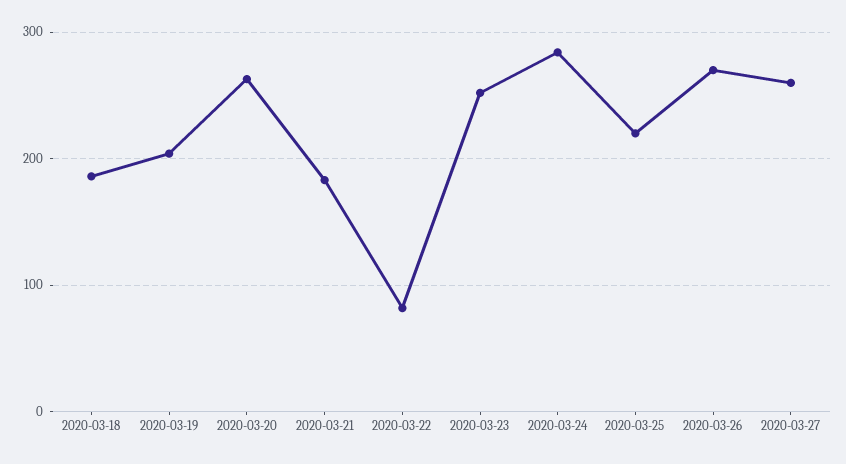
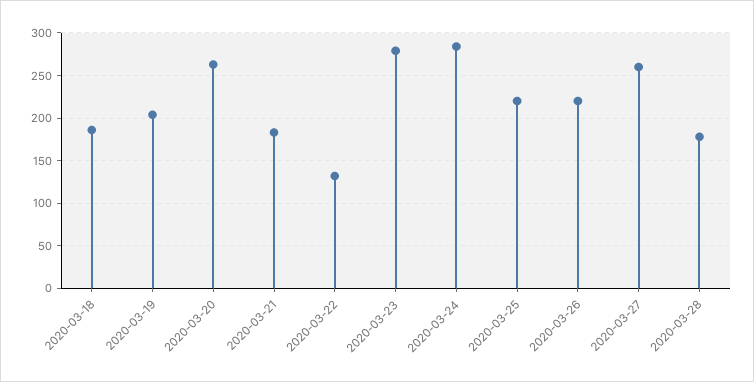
2020-03-22: 80 -> 130
2020-03-23: 250 -> 280
2020-03-26: 270 -> 220
2020-03-28: none -> 180

